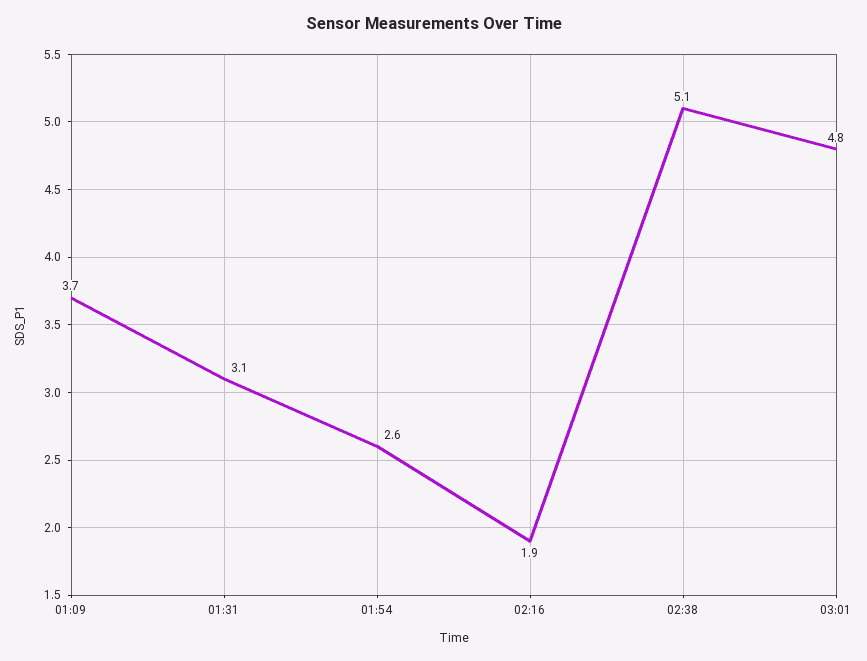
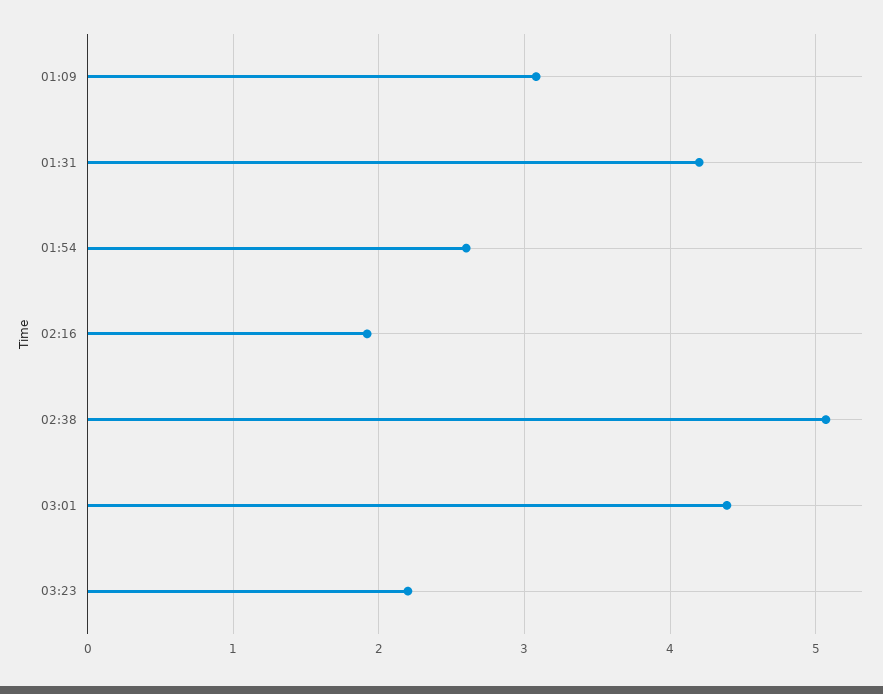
01:09: 3.7 -> 3.1
01:31: 3.1 -> 4.2
03:01: 4.8 -> 4.4
03:23: none -> 2.2

